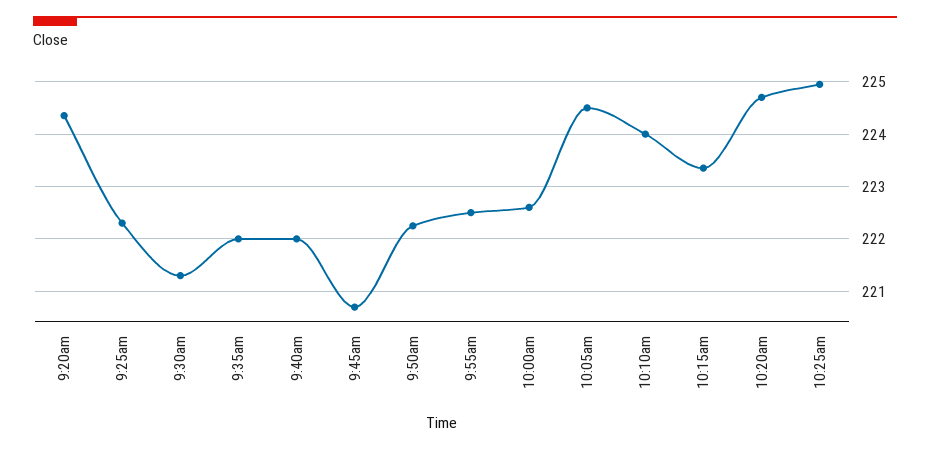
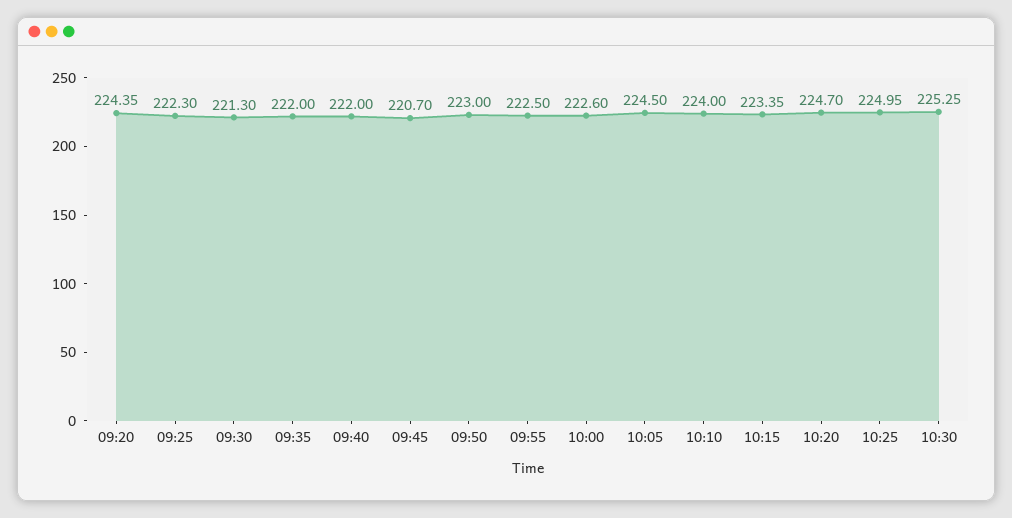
9:50am: 222.2 -> 223
10:30: none -> 225.25

